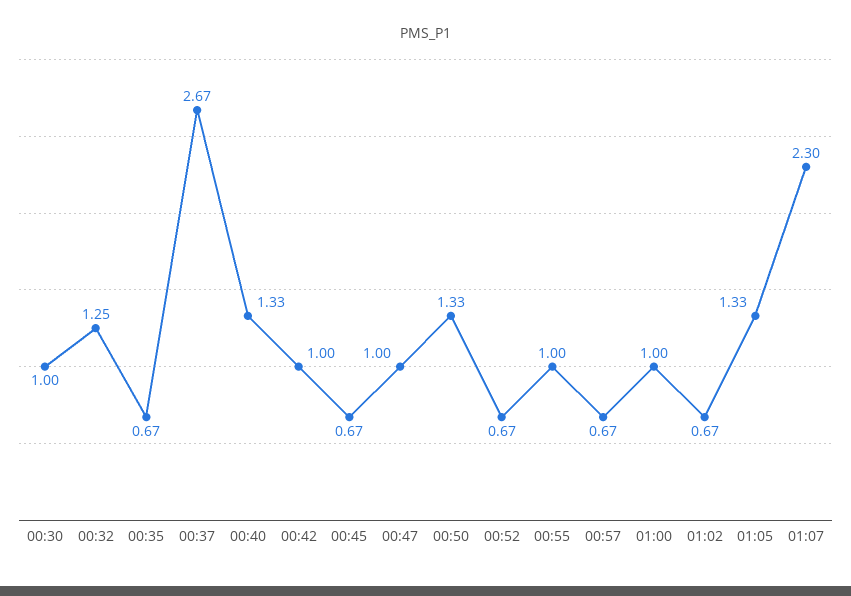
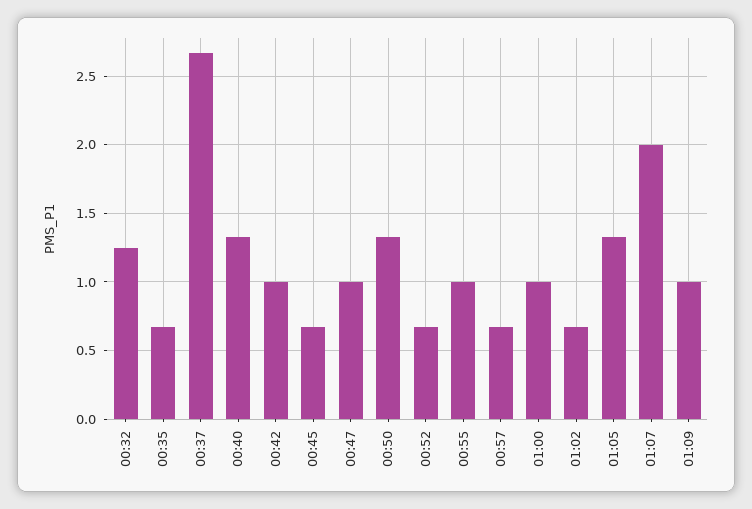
00:30: 1 -> none
01:07: 2.3 -> 2
01:09: none -> 1

